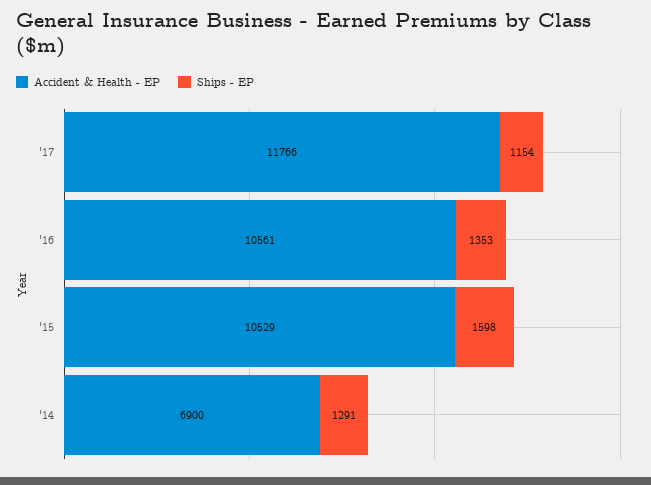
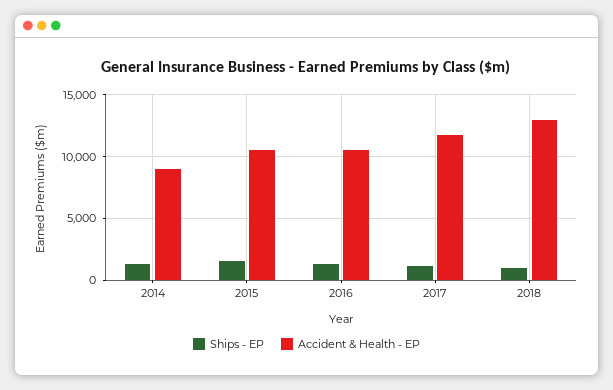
Accident & Health - EP, '14: 6900 -> 9000
Ships - EP, 2018: none -> 1000
Accident & Health - EP, 2018: none -> 13000

